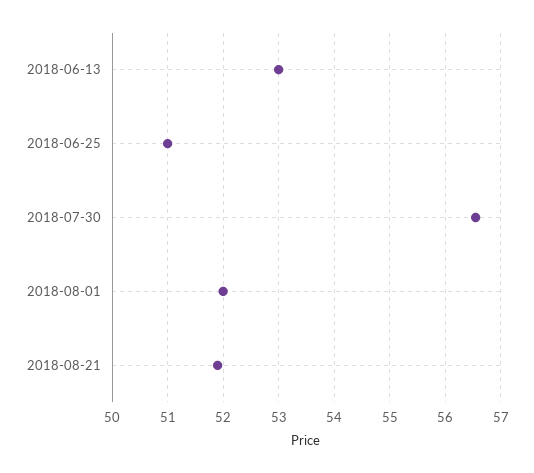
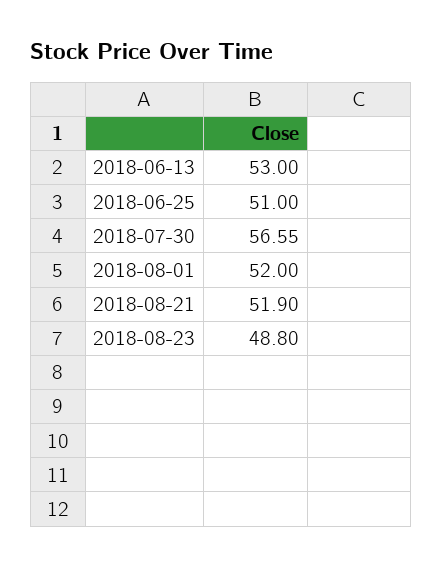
2018-08-23: none -> 48.8

